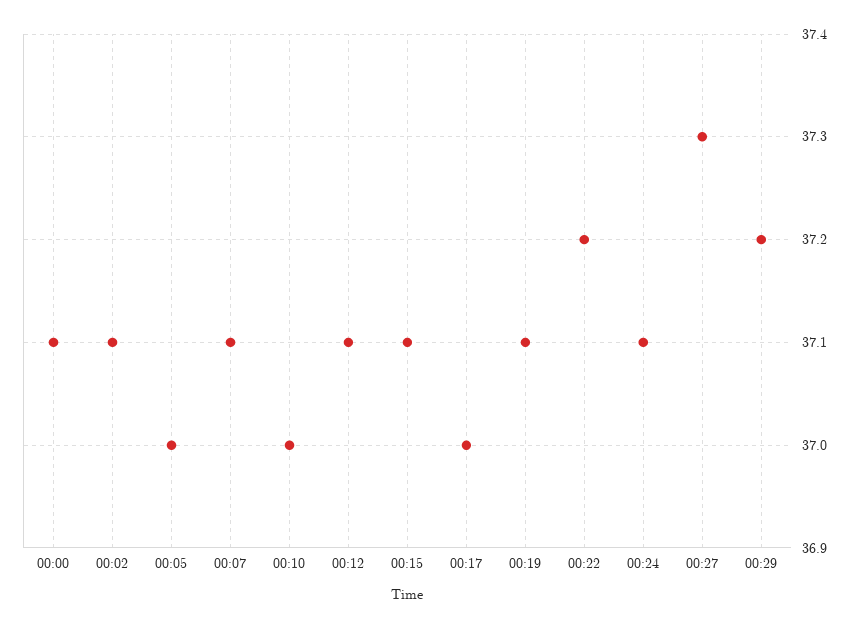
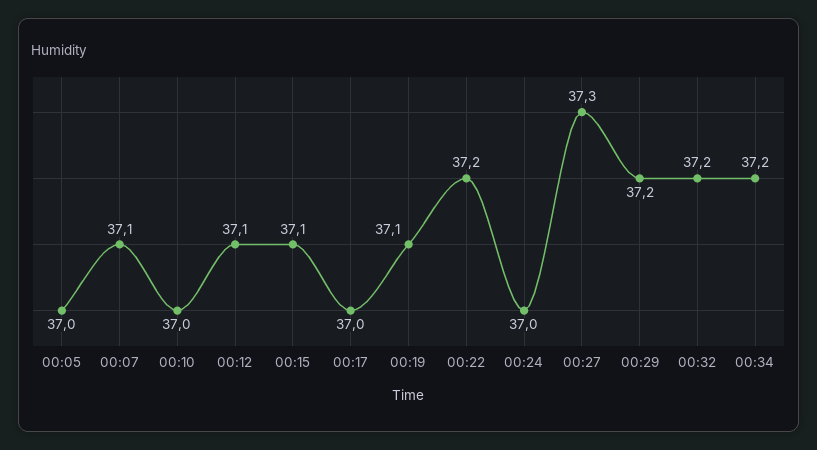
00:00: 37.1 -> none
00:02: 37.1 -> none
00:24: 37.1 -> 37
00:32: none -> 37.2
00:34: none -> 37.2

